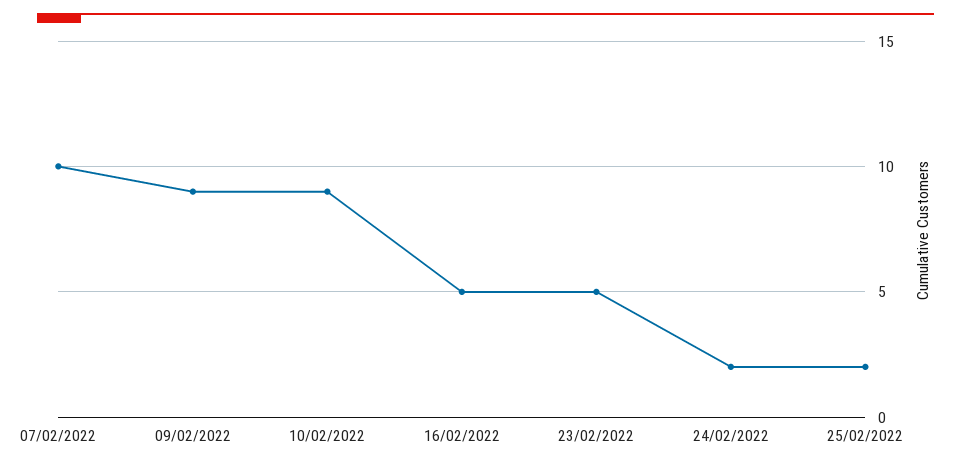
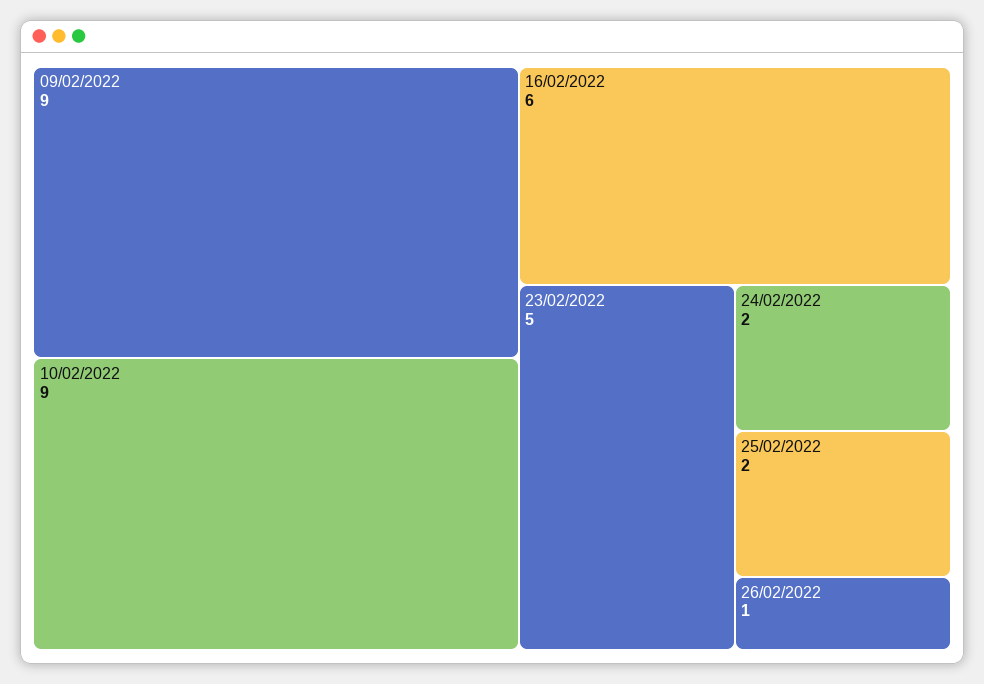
07/02/2022: 10 -> none
16/02/2022: 5 -> 6
26/02/2022: none -> 1

